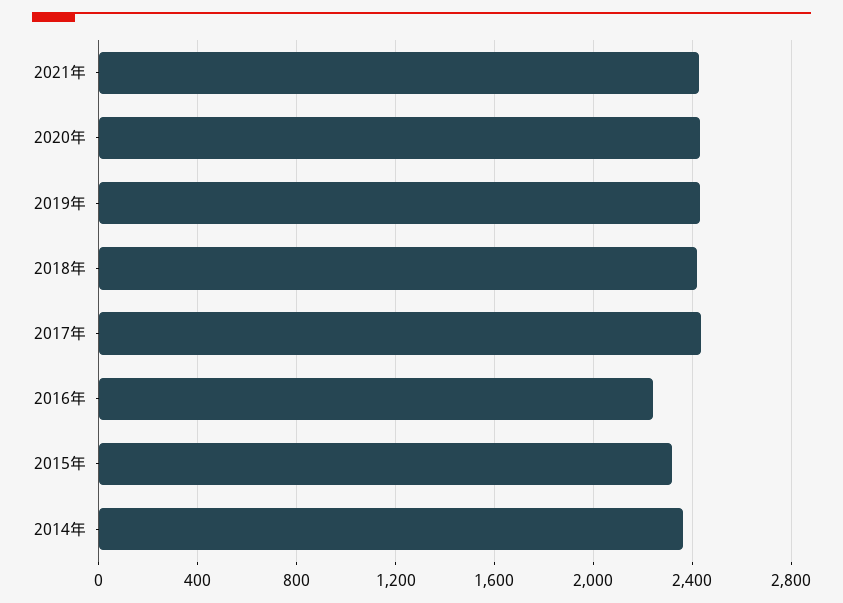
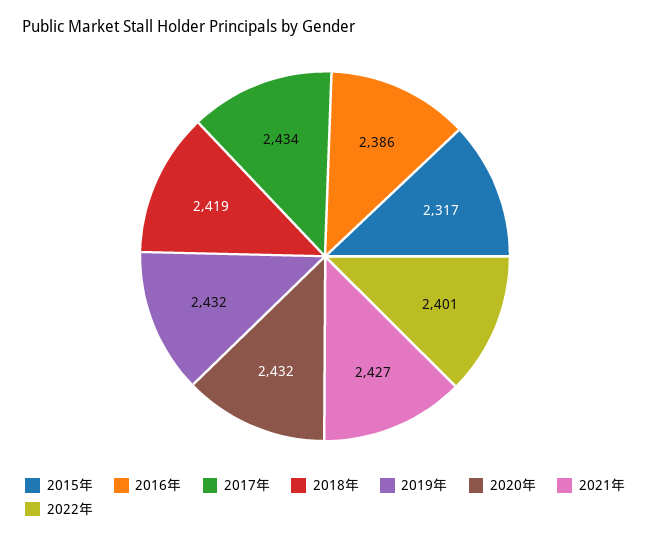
2016年: 2250 -> 2386
2014年: 2350 -> none
2022年: none -> 2401

